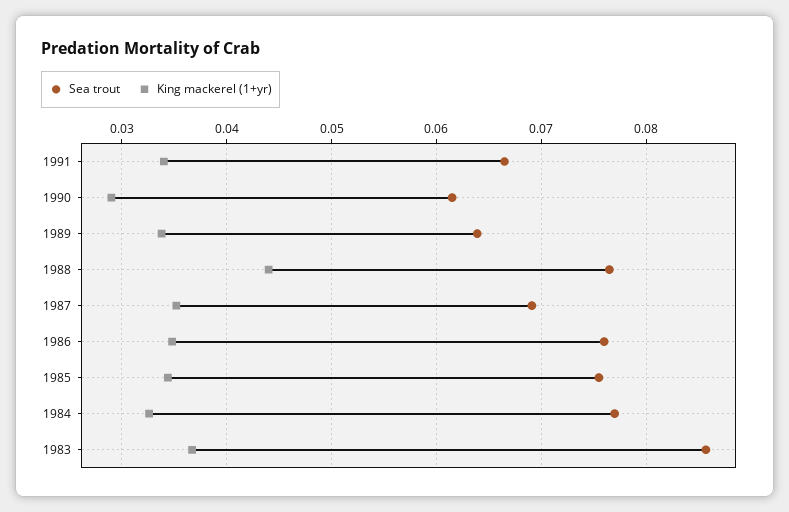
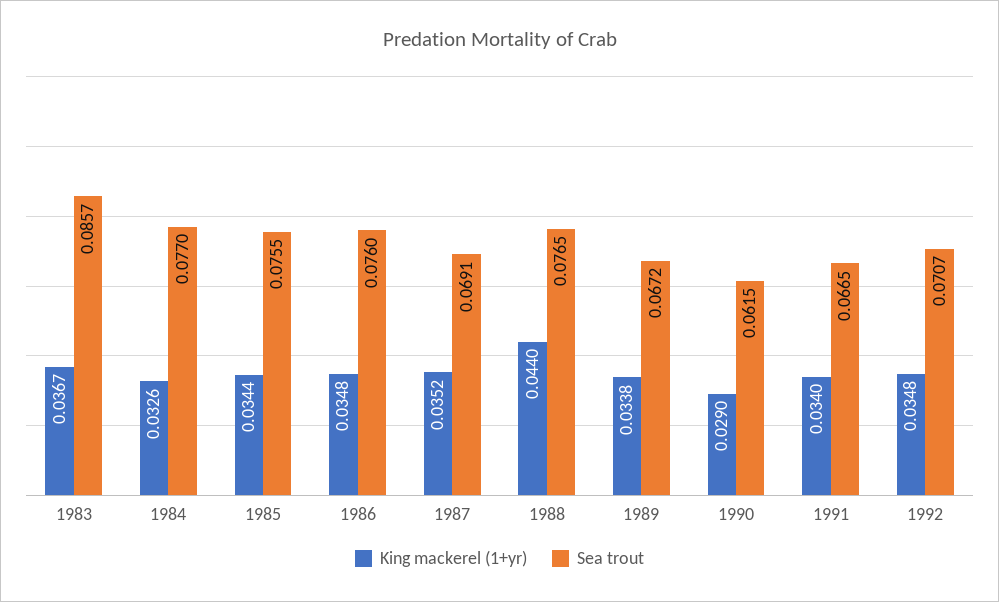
Sea trout, 1989: 0.064 -> 0.0672
King mackerel (1+yr), 1992: none -> 0.0348
Sea trout, 1992: none -> 0.0707

